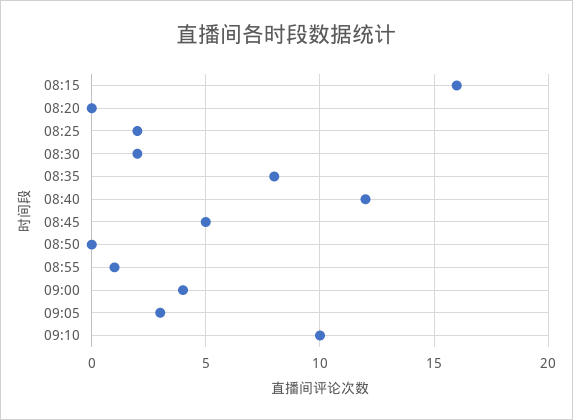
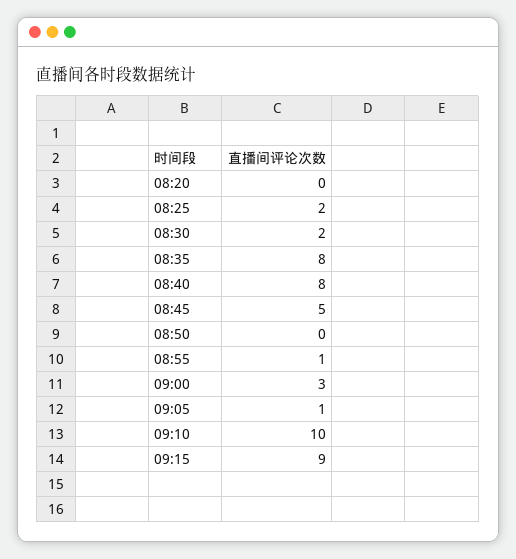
08:15: 16 -> none
08:40: 12 -> 8
09:00: 4 -> 3
09:05: 3 -> 1
09:15: none -> 9

